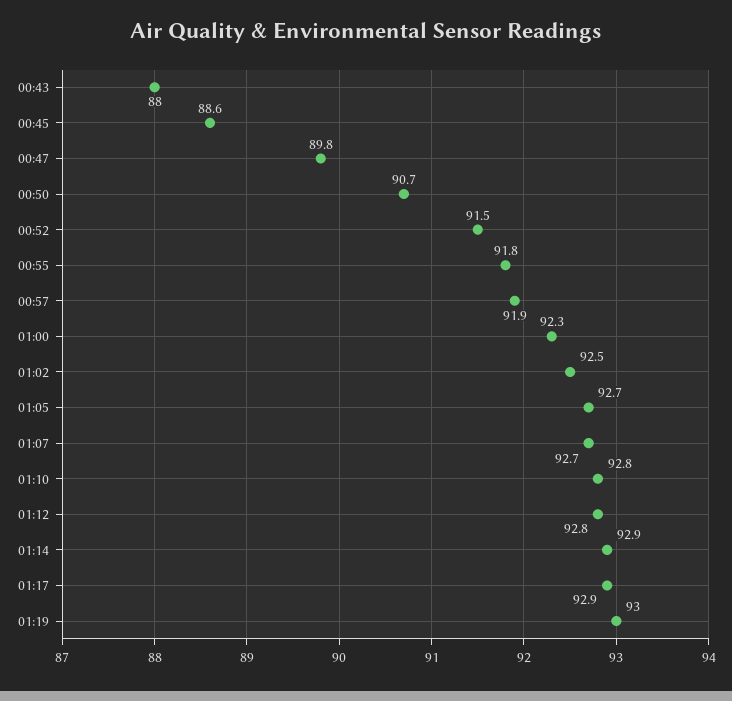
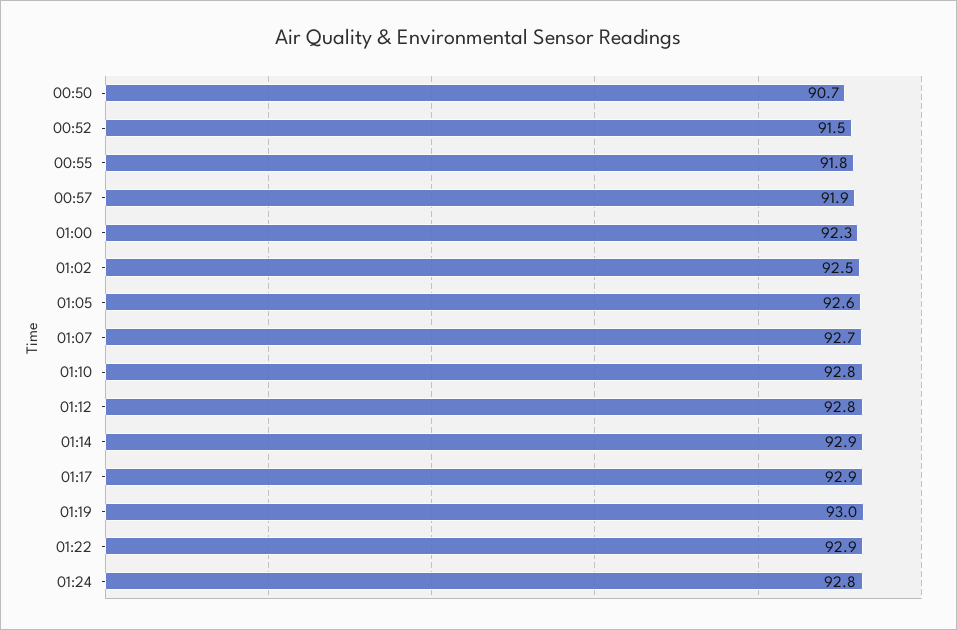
00:43: 88 -> none
00:45: 88.6 -> none
00:47: 89.8 -> none
01:05: 92.7 -> 92.6
01:22: none -> 92.9
01:24: none -> 92.8

